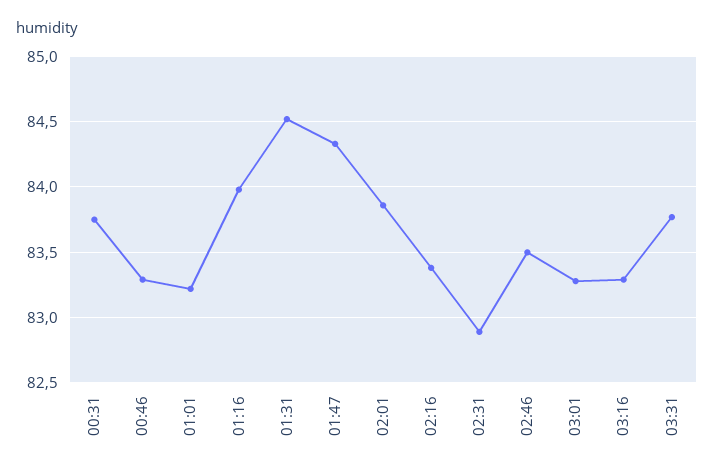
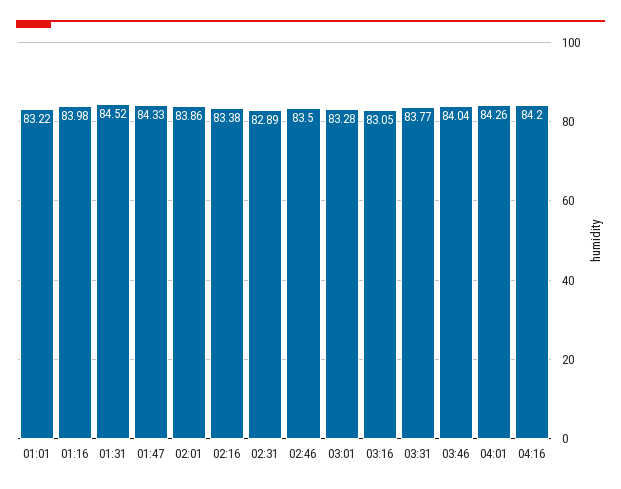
00:31: 83.75 -> none
00:46: 83.3 -> none
03:16: 83.3 -> 83.05
03:46: none -> 84.04
04:01: none -> 84.26
04:16: none -> 84.2

